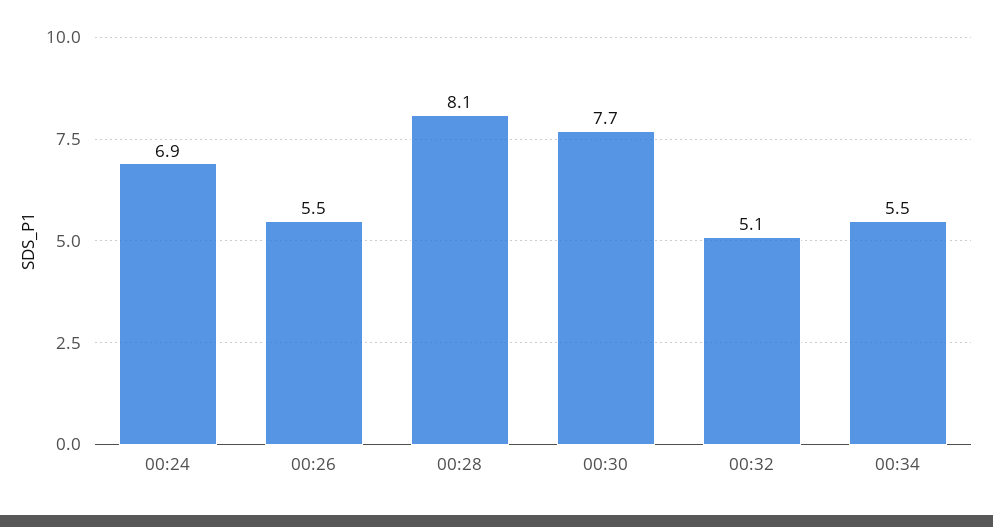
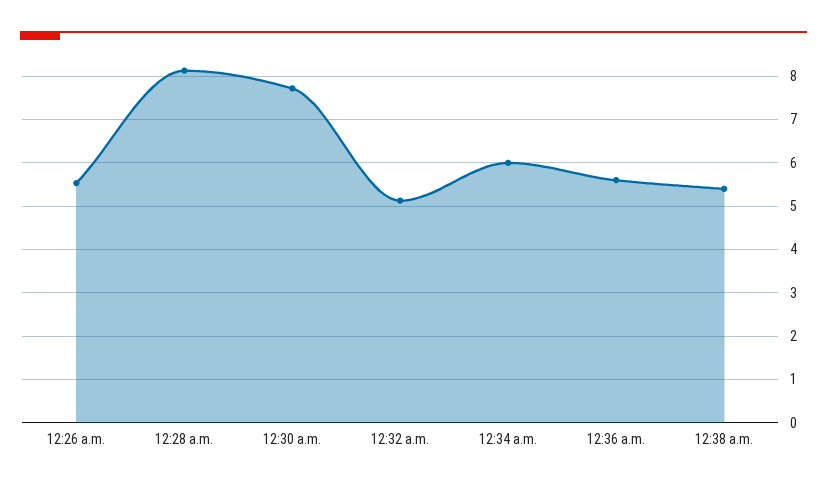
00:24: 6.9 -> none
00:34: 5.5 -> 6
12:36 a.m.: none -> 5.6
12:38 a.m.: none -> 5.4

